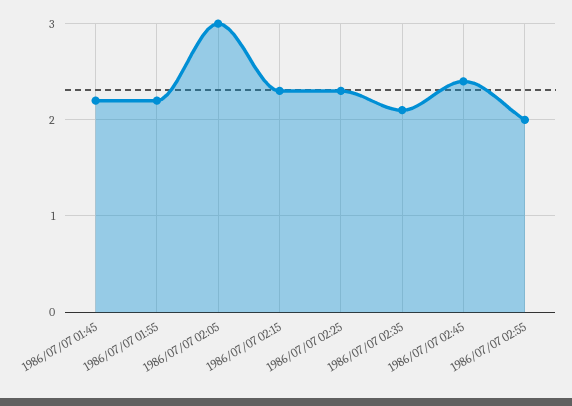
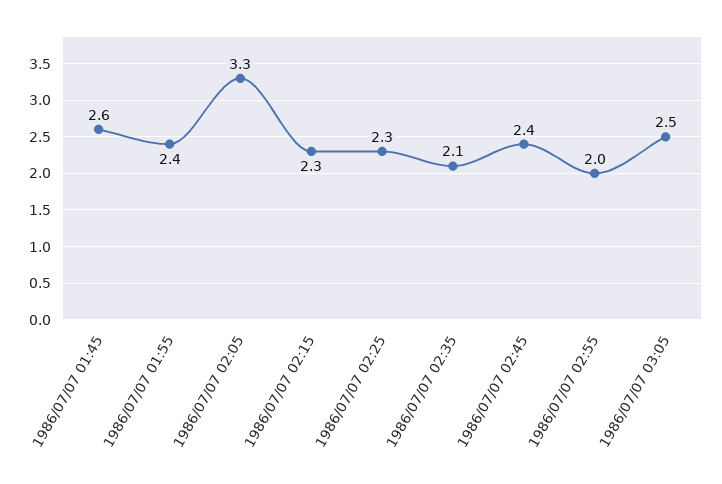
1986/07/07 01:45: 2.2 -> 2.6
1986/07/07 01:55: 2.2 -> 2.4
1986/07/07 02:05: 3 -> 3.3
1986/07/07 03:05: none -> 2.5

